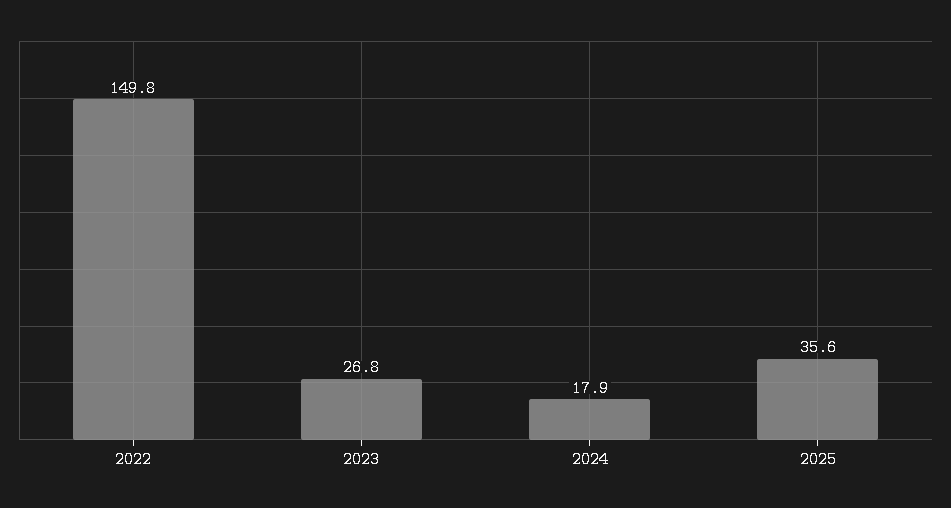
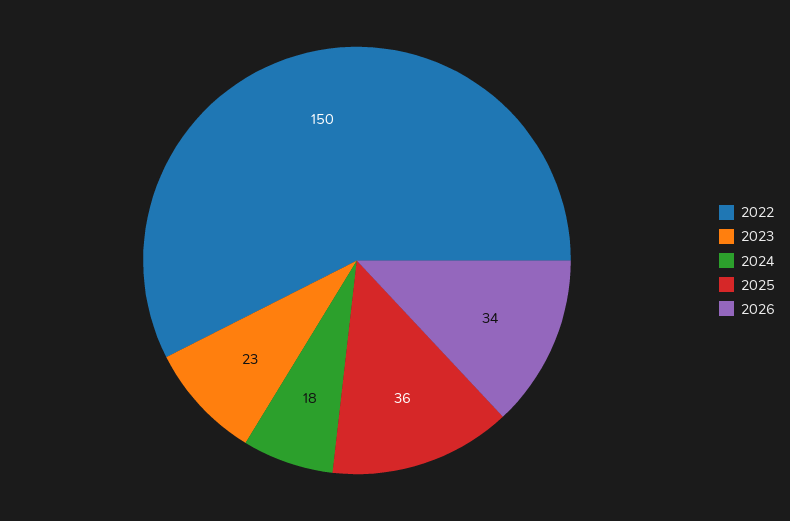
2023: 26.8 -> 23
2026: none -> 34

